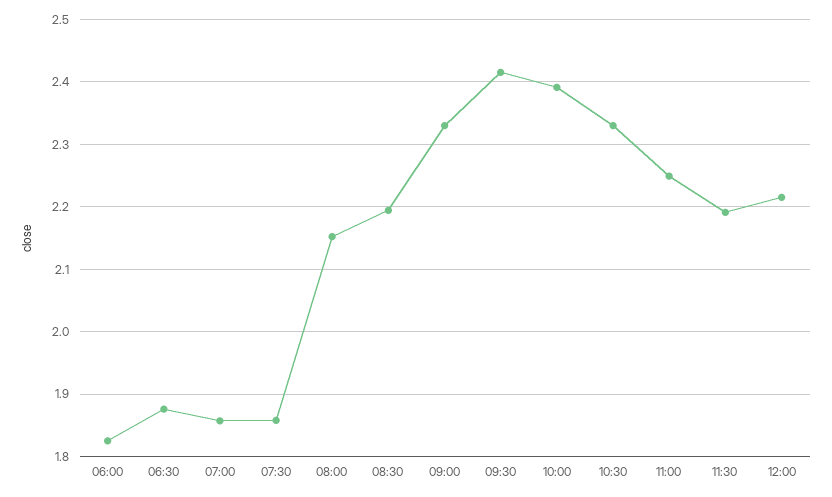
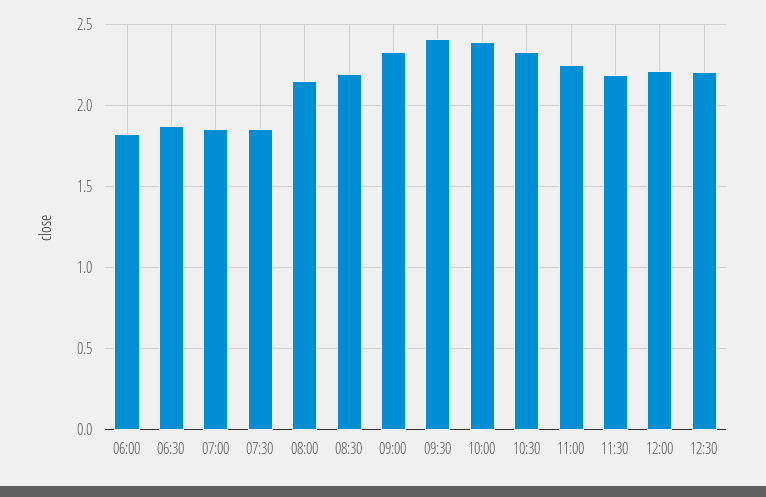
12:30: none -> 2.2

